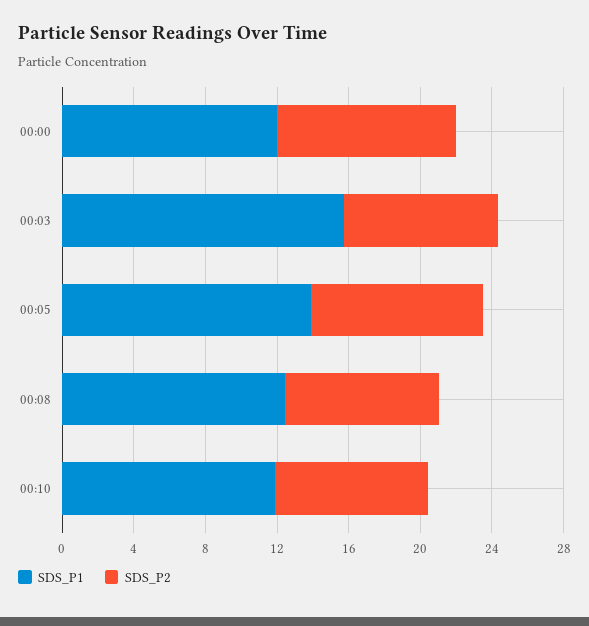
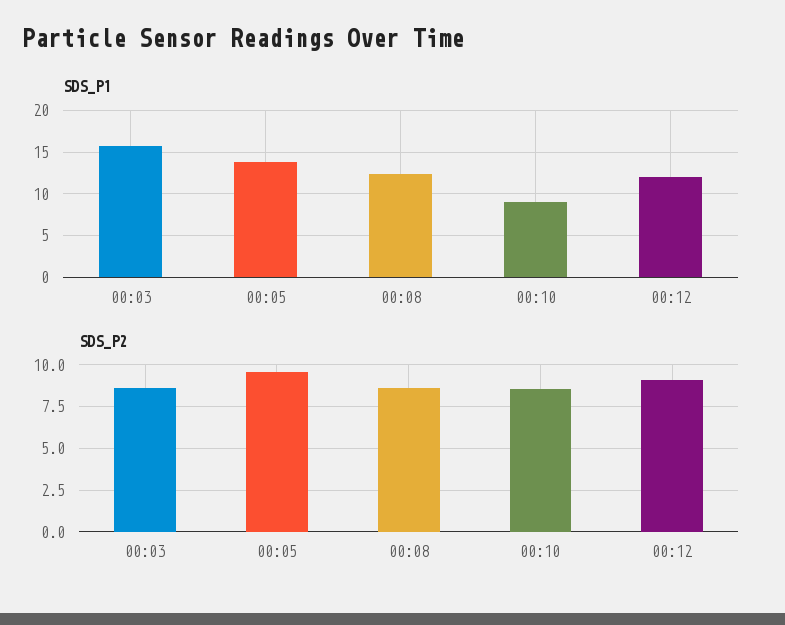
SDS_P1, 00:00: 12 -> none
SDS_P2, 00:00: 10 -> none
SDS_P1, 00:10: 12 -> 9
SDS_P1, 00:12: none -> 12
SDS_P2, 00:12: none -> 9

